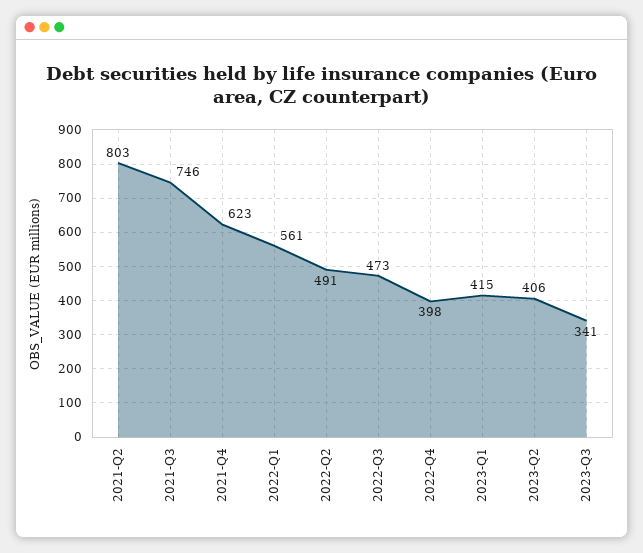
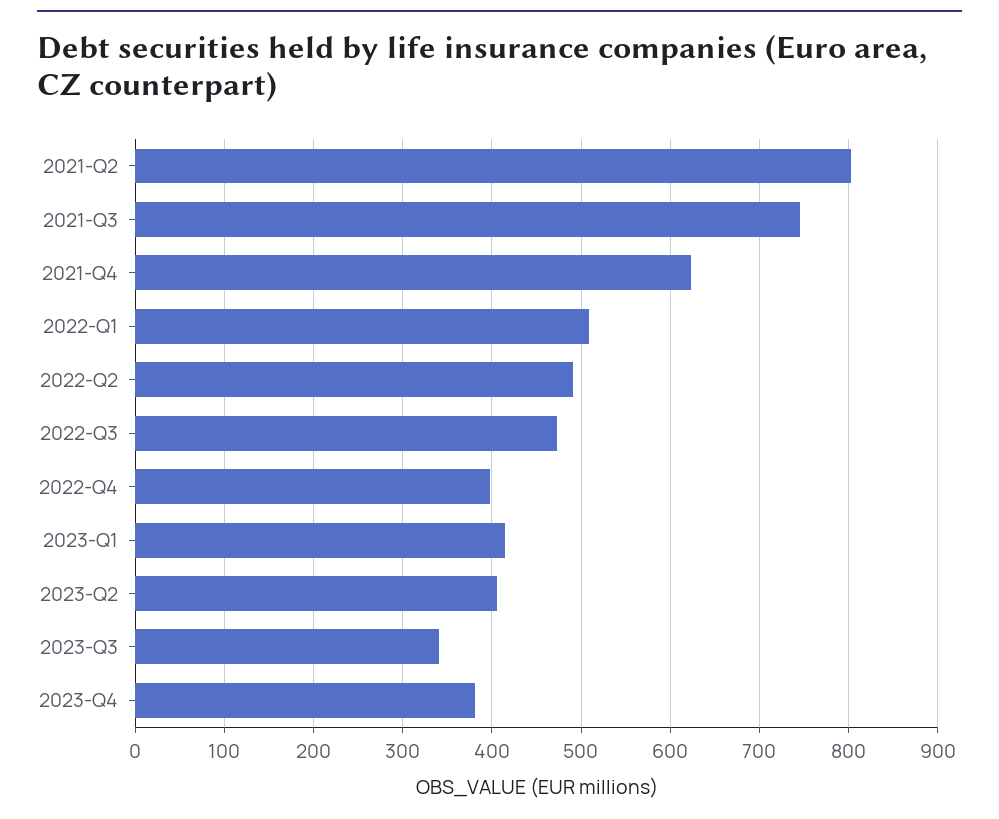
2022-Q1: 561 -> 510
2023-Q4: none -> 380

